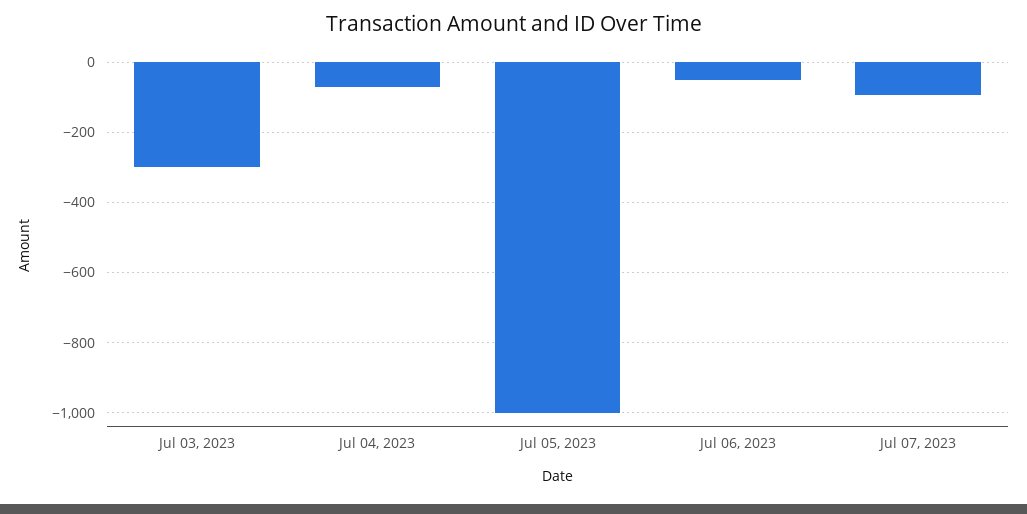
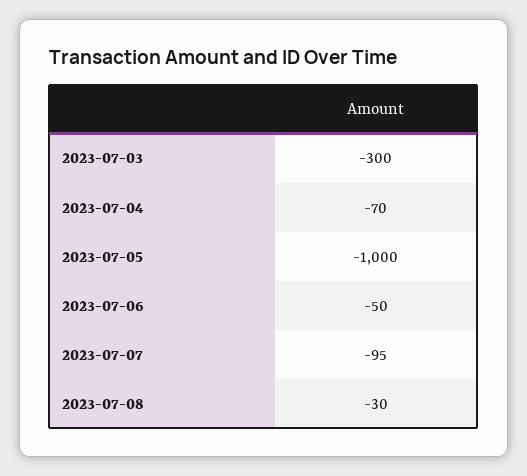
2023-07-08: none -> -30

